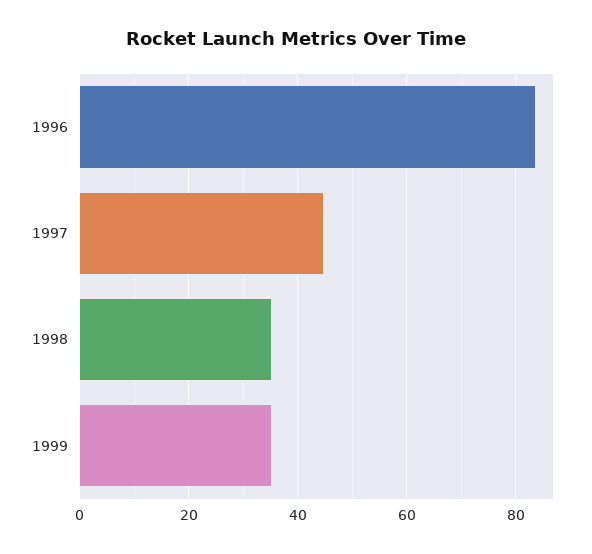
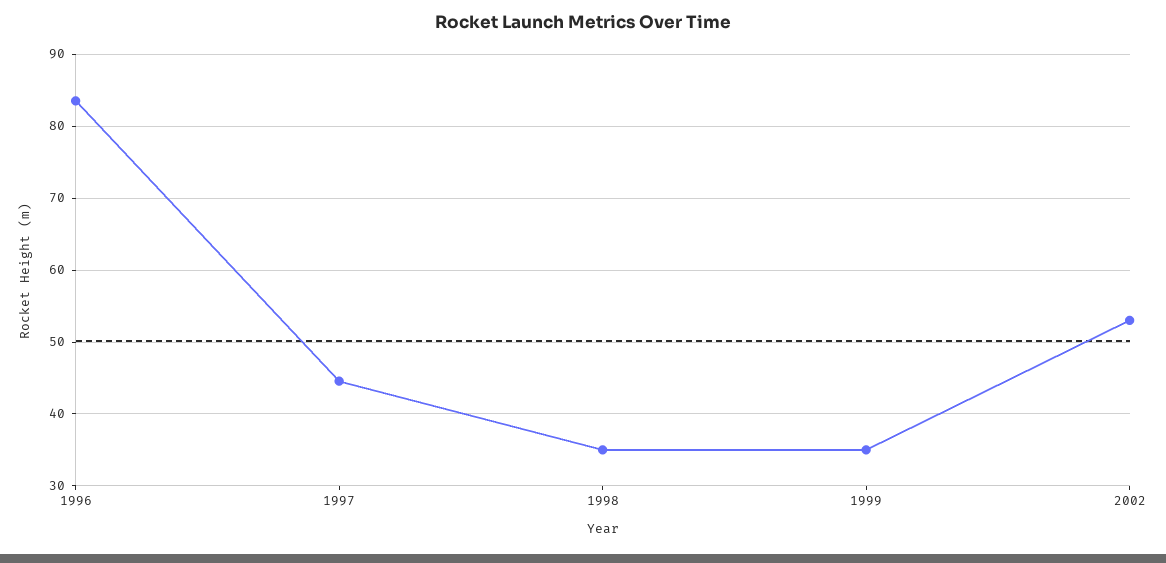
2002: none -> 53

